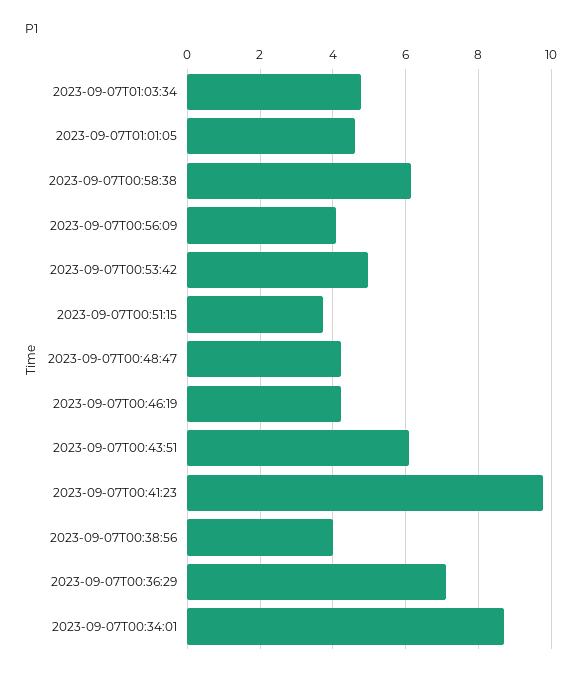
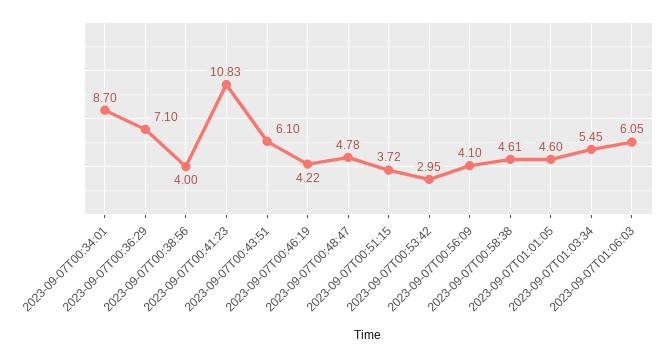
2023-09-07T01:03:34: 4.8 -> 5.45
2023-09-07T00:58:38: 6.2 -> 4.61
2023-09-07T00:53:42: 5 -> 2.95
2023-09-07T00:48:47: 4.2 -> 4.78
2023-09-07T00:41:23: 9.8 -> 10.83
2023-09-07T01:06:03: none -> 6.05

